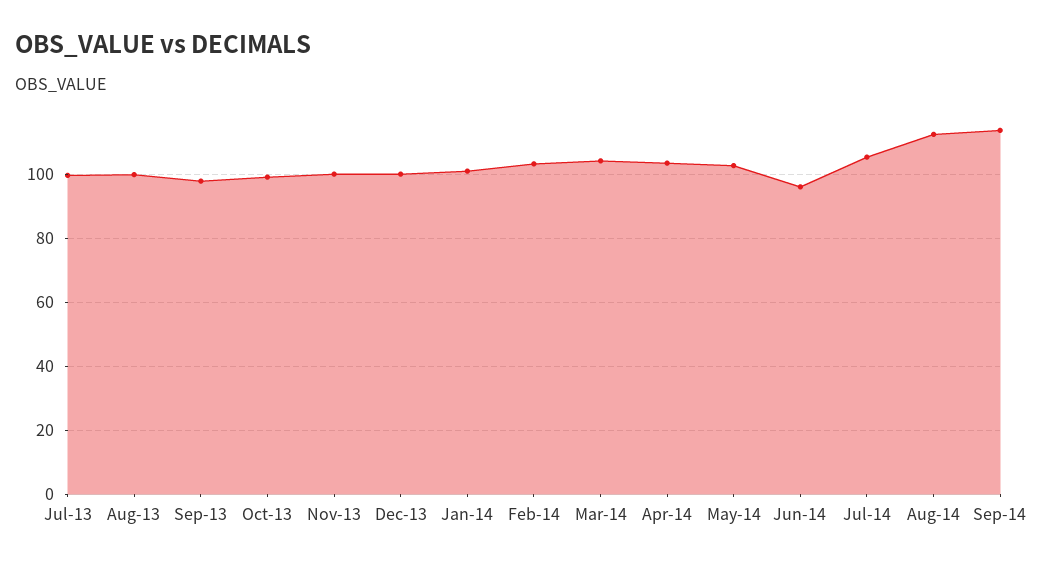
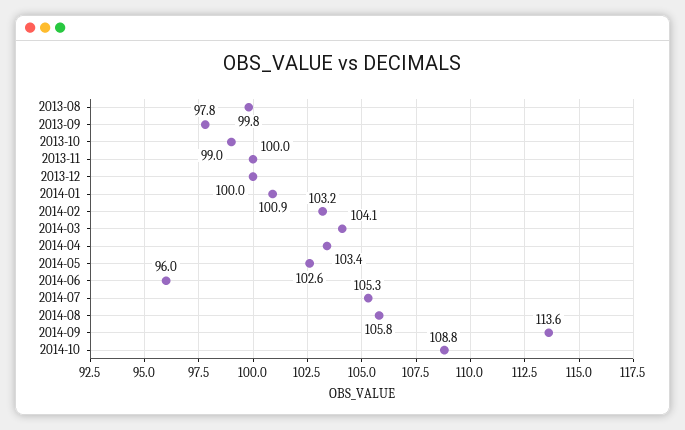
Jul-13: 100 -> none
Aug-14: 112 -> 105.8
2014-10: none -> 108.8

